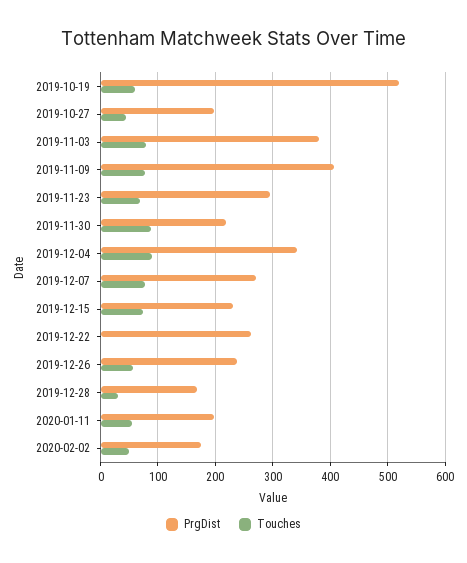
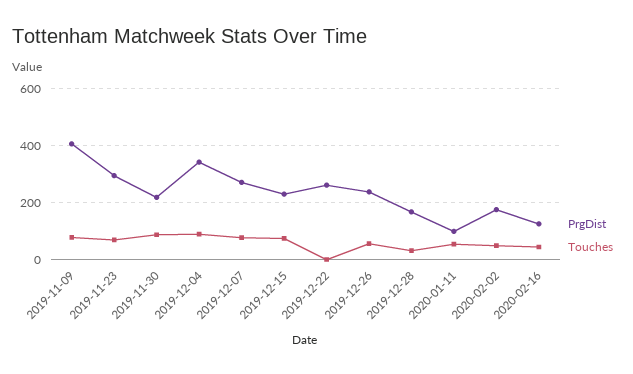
PrgDist, 2019-10-19: 520 -> none
Touches, 2019-10-19: 60 -> none
PrgDist, 2019-10-27: 200 -> none
Touches, 2019-10-27: 40 -> none
PrgDist, 2019-11-03: 380 -> none
Touches, 2019-11-03: 80 -> none
PrgDist, 2020-01-11: 200 -> 100
PrgDist, 2020-02-16: none -> 125
Touches, 2020-02-16: none -> 50

